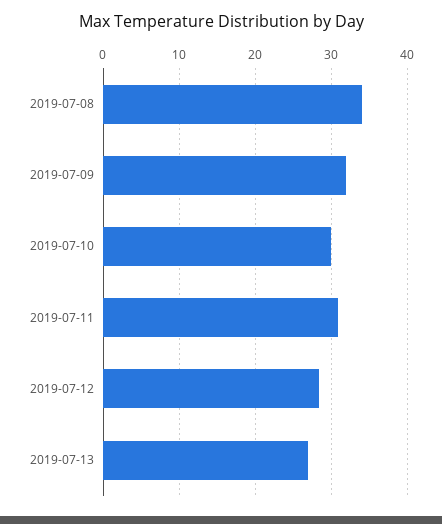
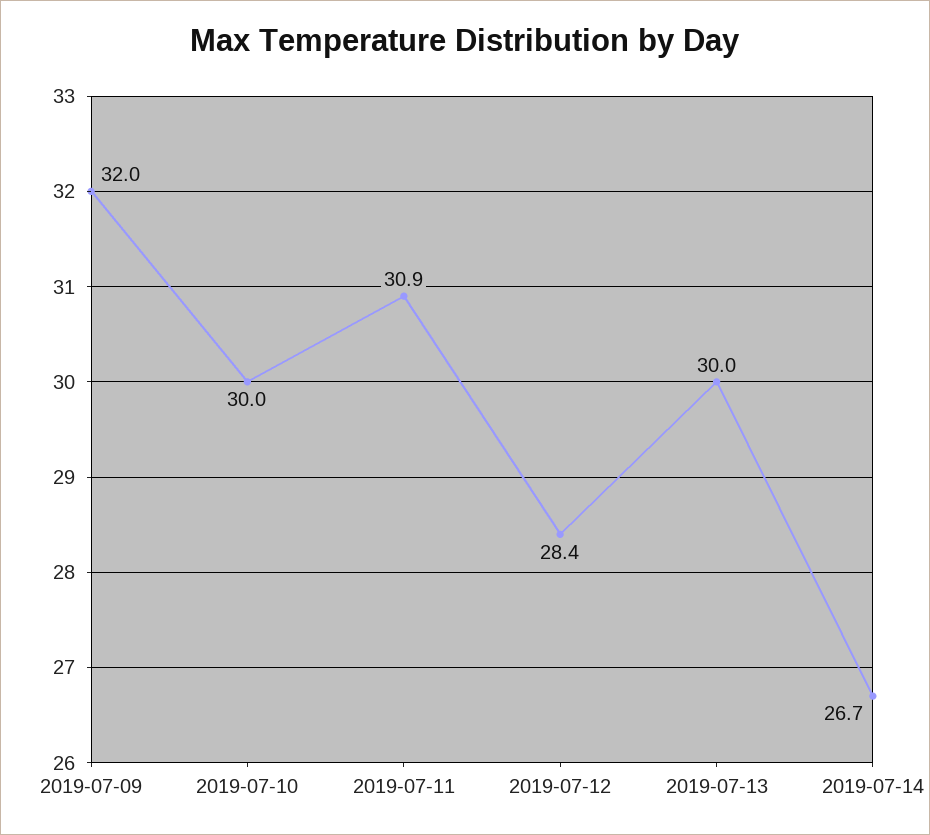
2019-07-08: 34 -> none
2019-07-13: 27 -> 30
2019-07-14: none -> 26.7

